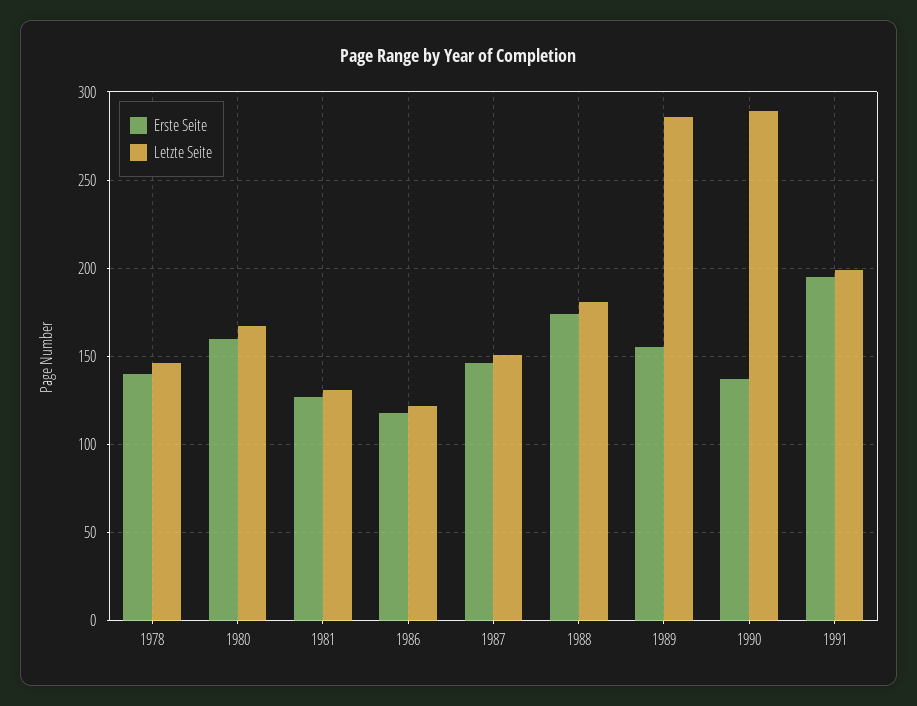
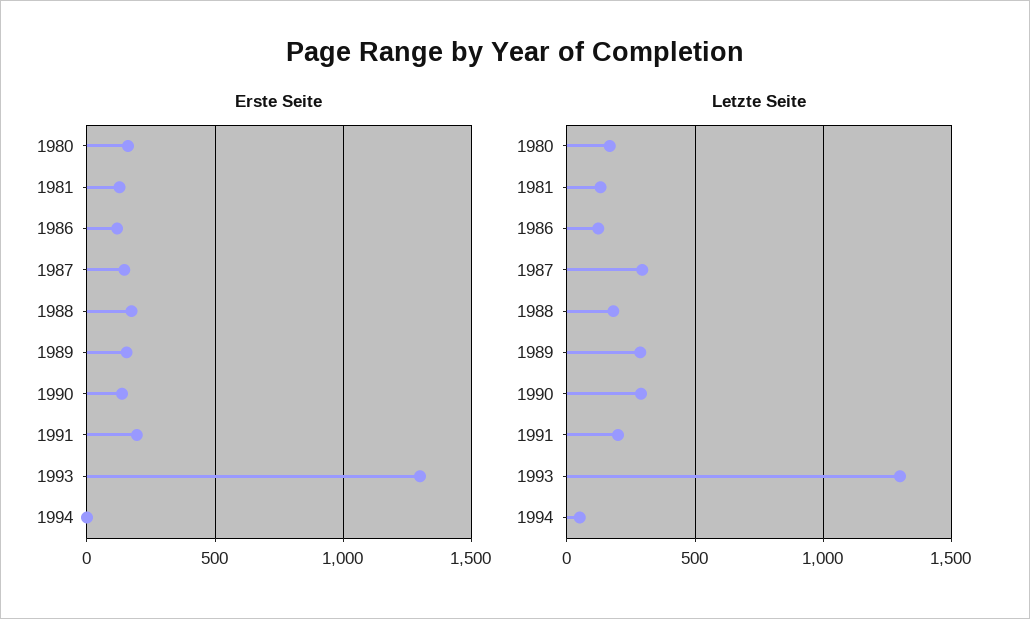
Erste Seite, 1978: 140 -> none
Letzte Seite, 1978: 145 -> none
Letzte Seite, 1987: 150 -> 300
Erste Seite, 1993: none -> 1300
Erste Seite, 1994: none -> 0
Letzte Seite, 1993: none -> 1300
Letzte Seite, 1994: none -> 50

